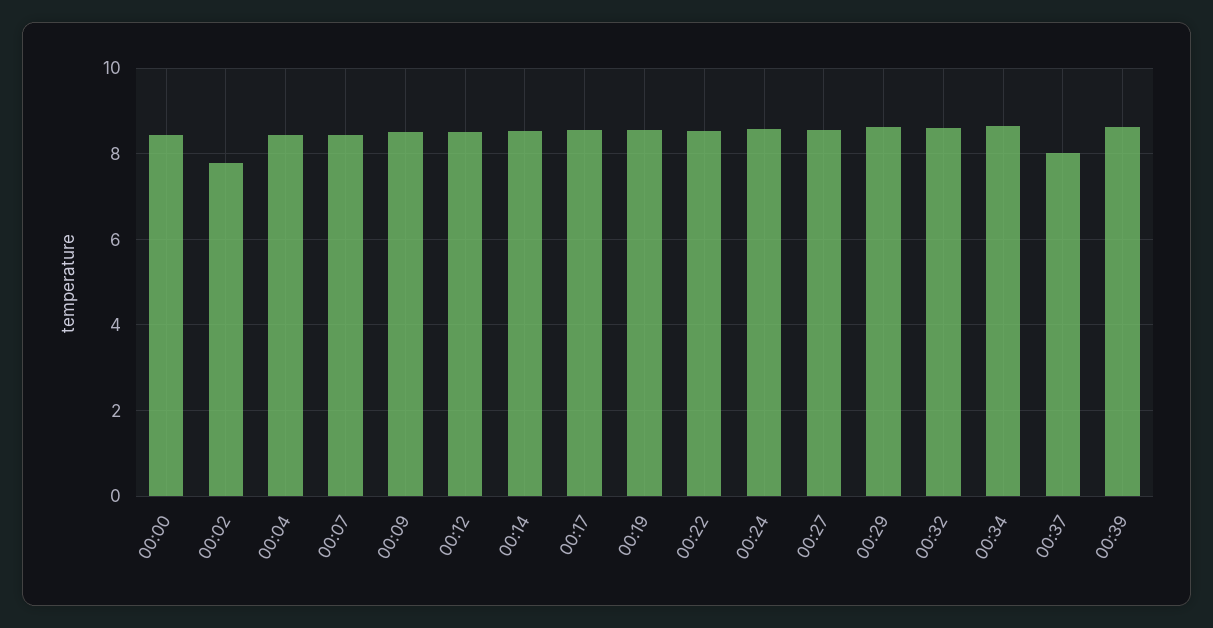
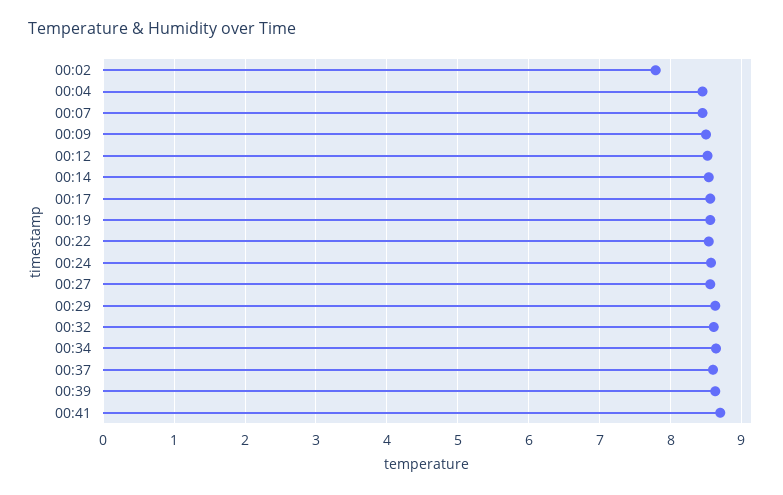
00:00: 8.4 -> none
00:37: 8 -> 8.6
00:41: none -> 8.7

